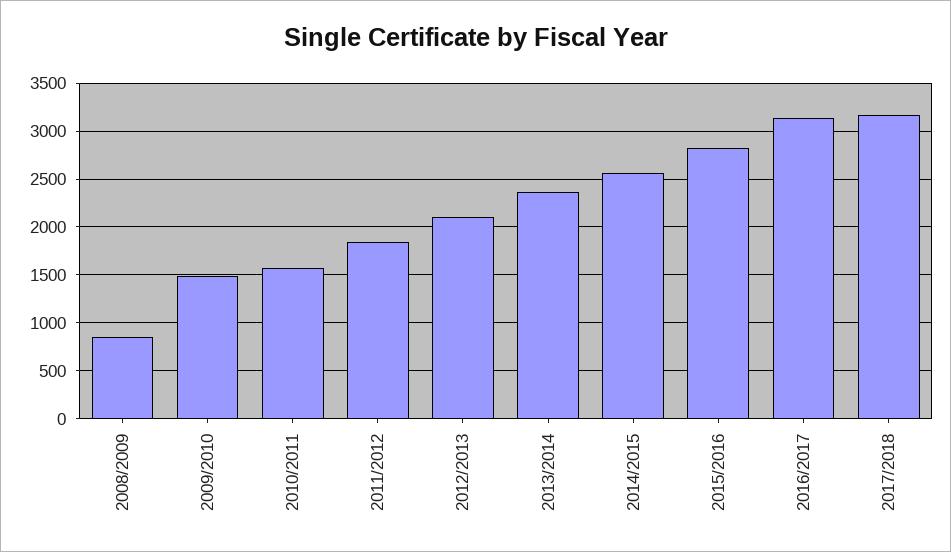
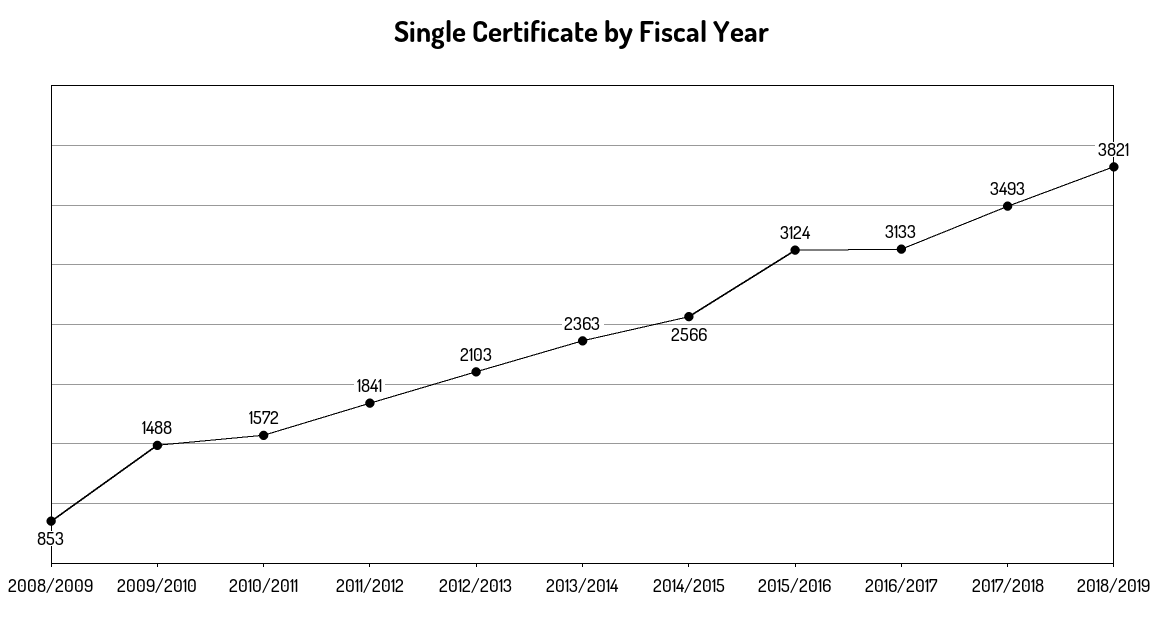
2015/2016: 2800 -> 3124
2017/2018: 3200 -> 3493
2018/2019: none -> 3821

